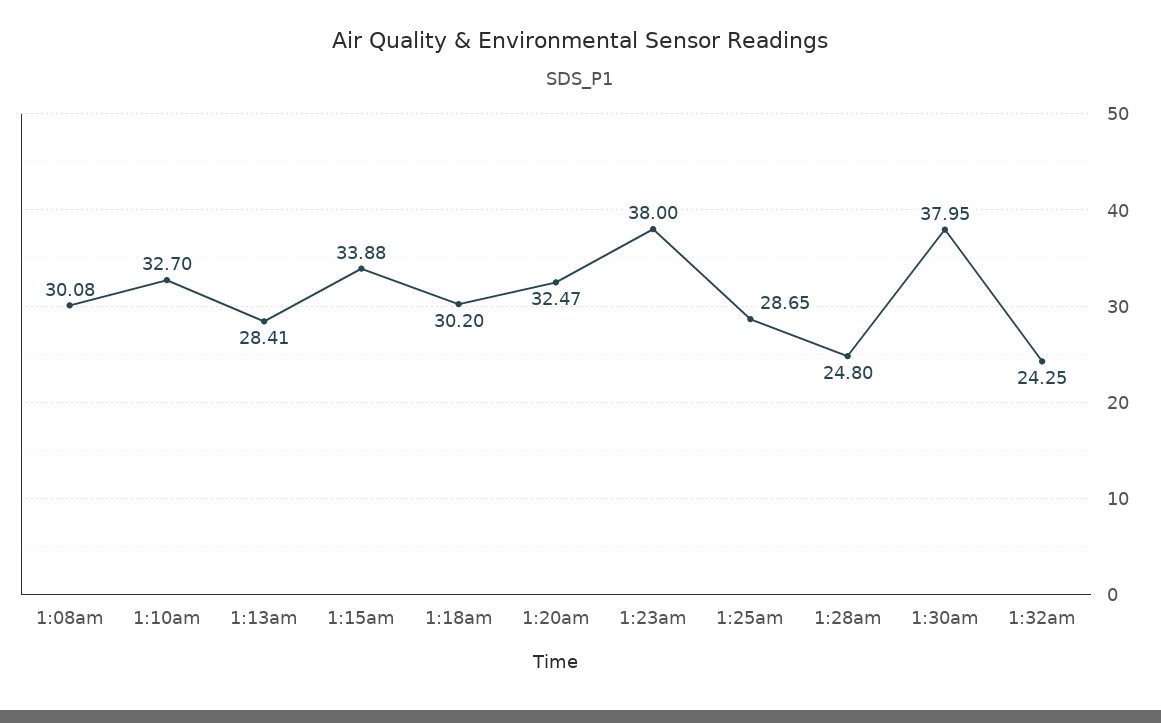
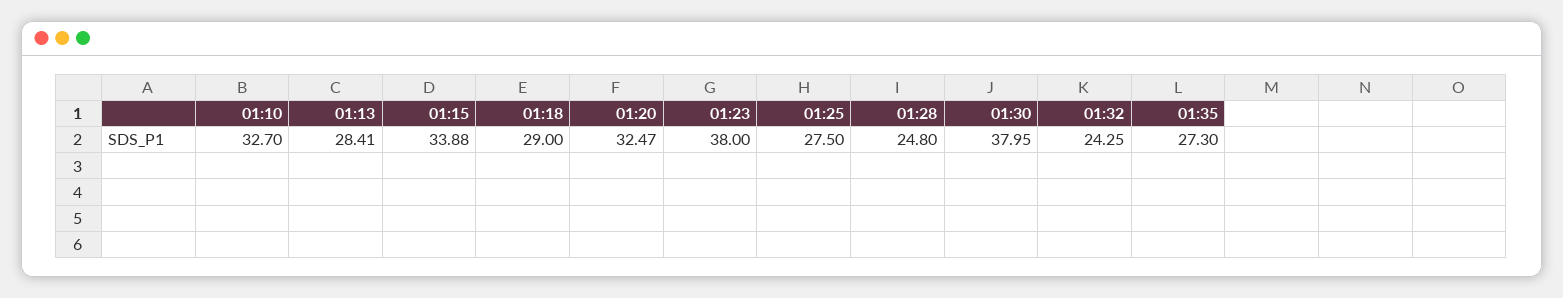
1:08am: 30.08 -> none
1:18am: 30.2 -> 29
1:25am: 28.65 -> 27.5
01:35: none -> 27.3

